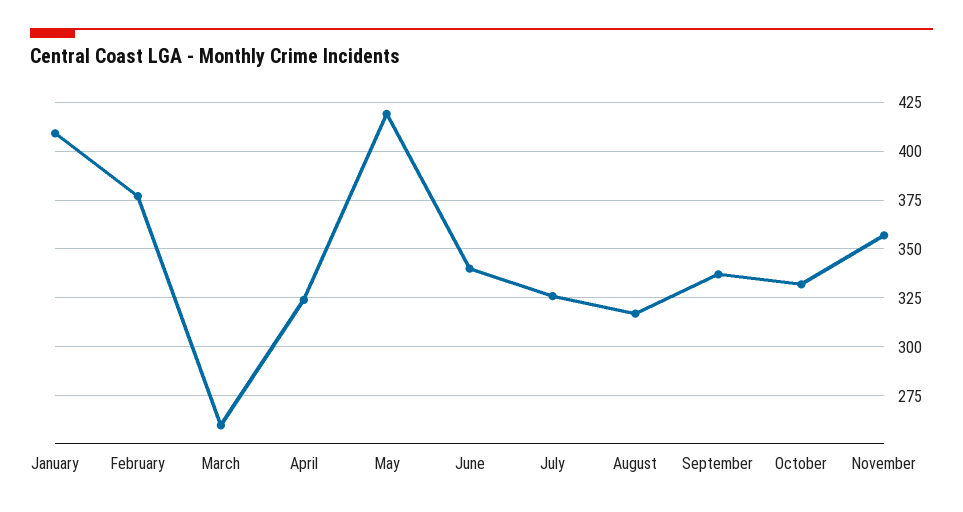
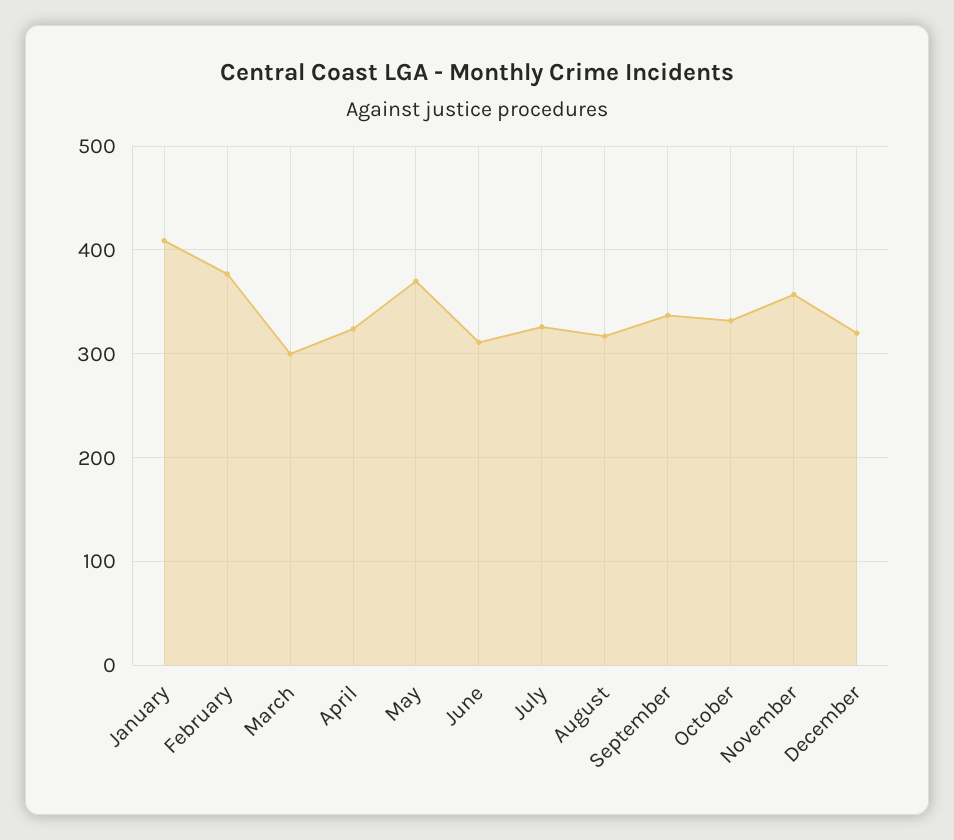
March: 260 -> 300
May: 420 -> 370
June: 340 -> 310
December: none -> 320

